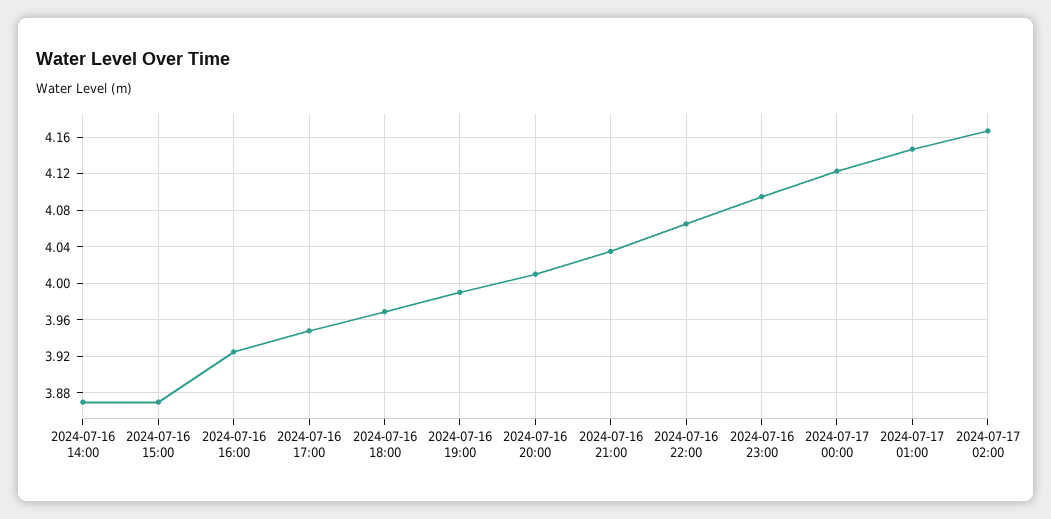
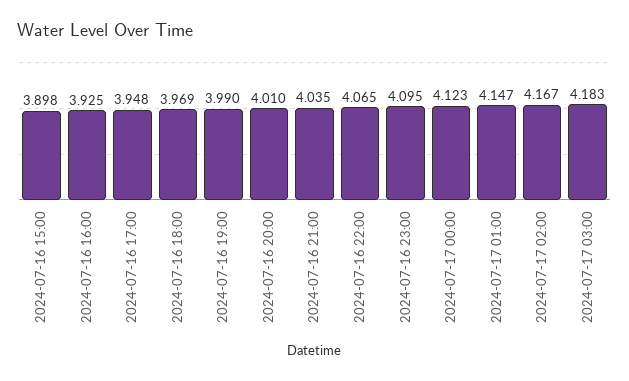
2024-07-16 14:00: 3.87 -> none
2024-07-16 15:00: 3.87 -> 3.898
2024-07-17 03:00: none -> 4.183

